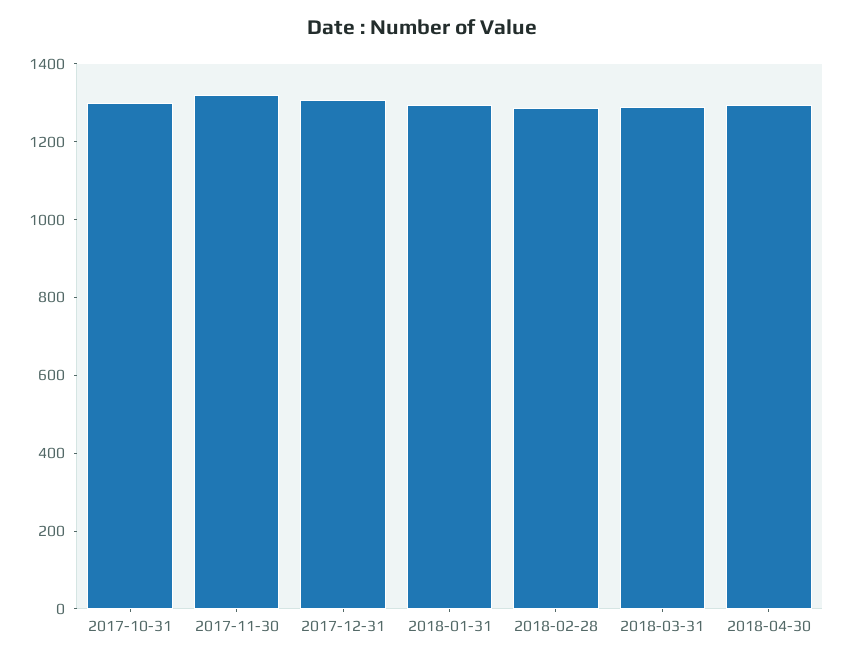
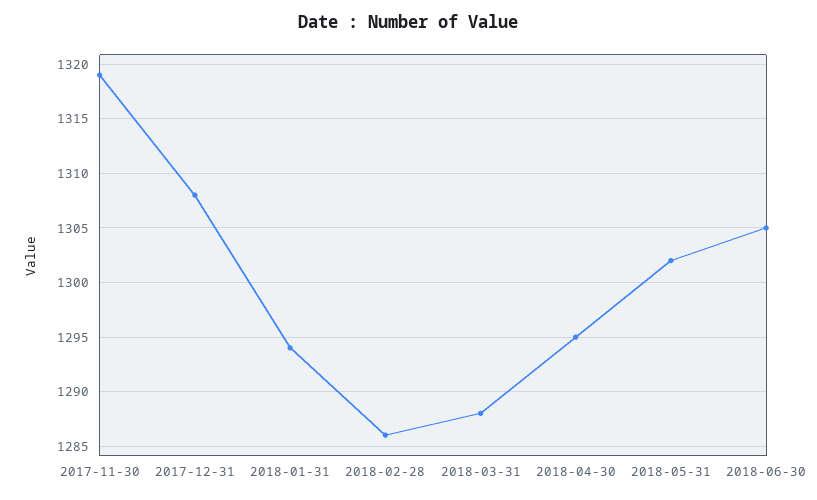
2017-10-31: 1300 -> none
2018-05-31: none -> 1302
2018-06-30: none -> 1305

